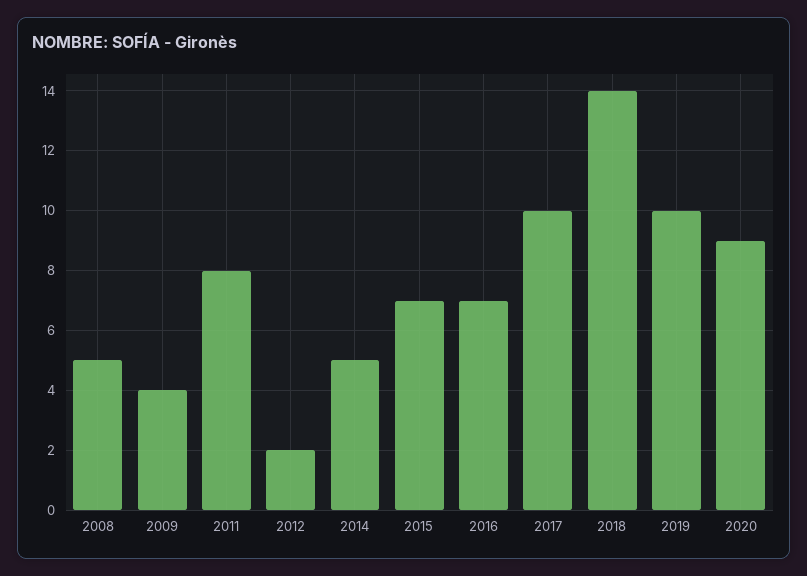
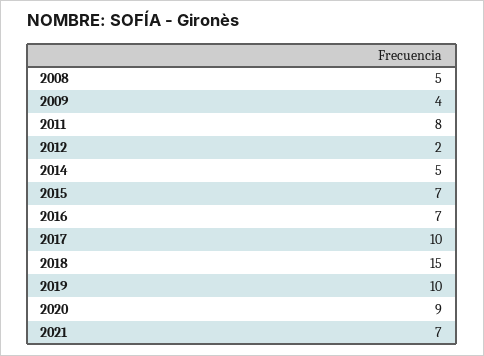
2018: 14 -> 15
2021: none -> 7

